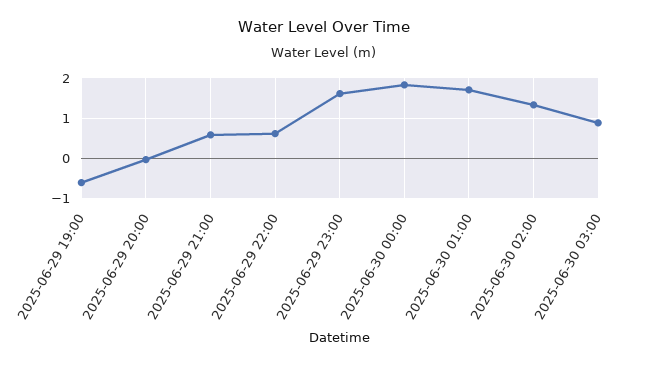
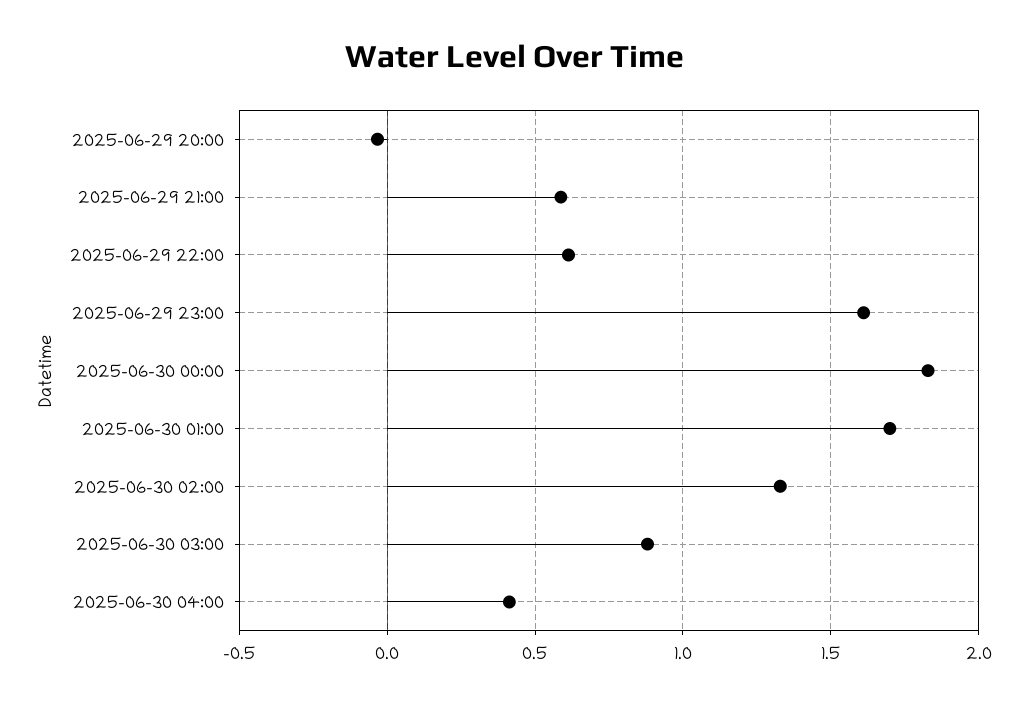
2025-06-29 19:00: -0.6 -> none
2025-06-30 04:00: none -> 0.4

